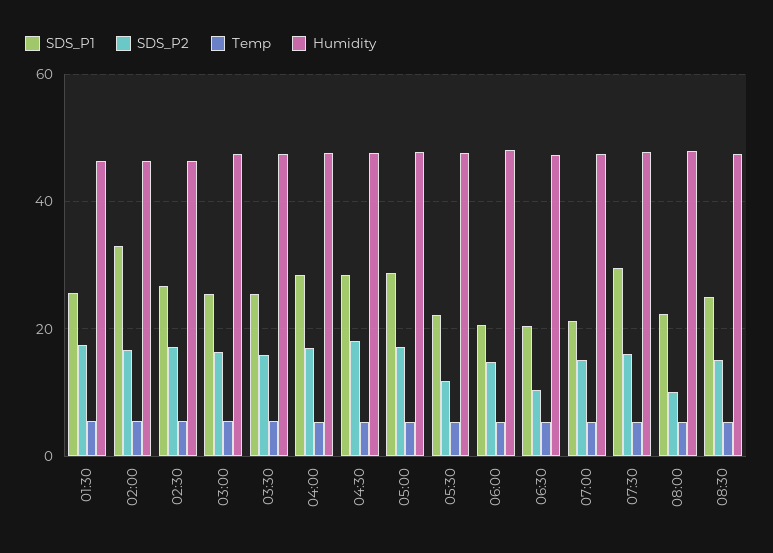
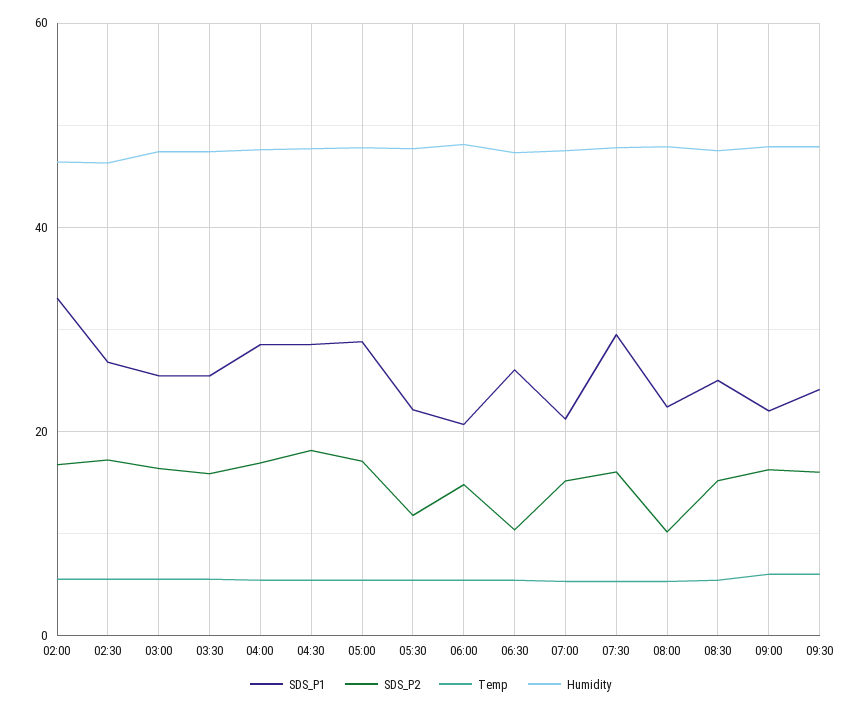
SDS_P1, 01:30: 26 -> none
SDS_P2, 01:30: 18 -> none
Temp, 01:30: 6 -> none
Humidity, 01:30: 46 -> none
SDS_P1, 06:30: 20 -> 26
SDS_P1, 09:00: none -> 22
SDS_P2, 09:00: none -> 16
Temp, 09:00: none -> 6
Humidity, 09:00: none -> 48
SDS_P1, 09:30: none -> 24
SDS_P2, 09:30: none -> 16
Temp, 09:30: none -> 6
Humidity, 09:30: none -> 48

